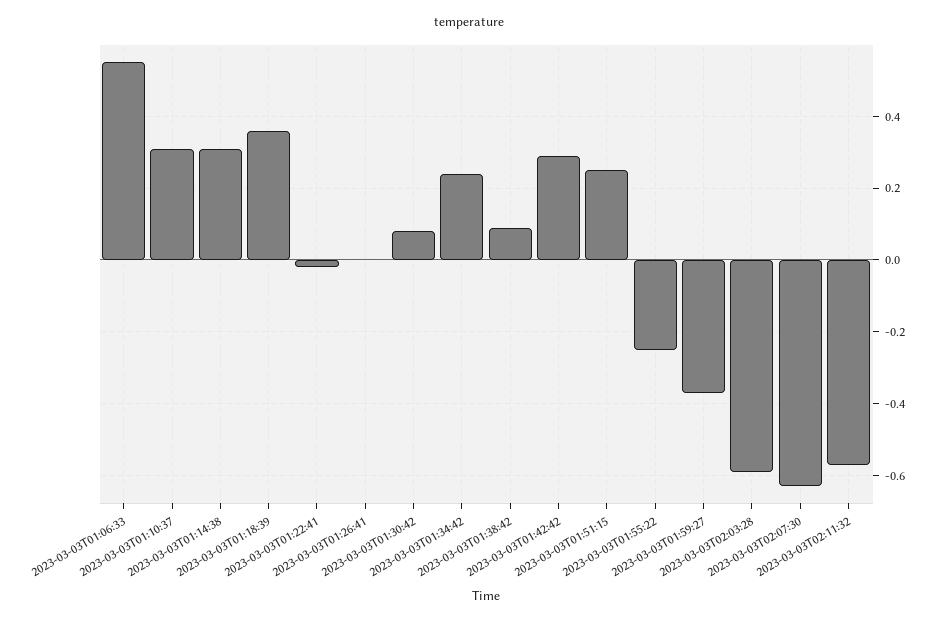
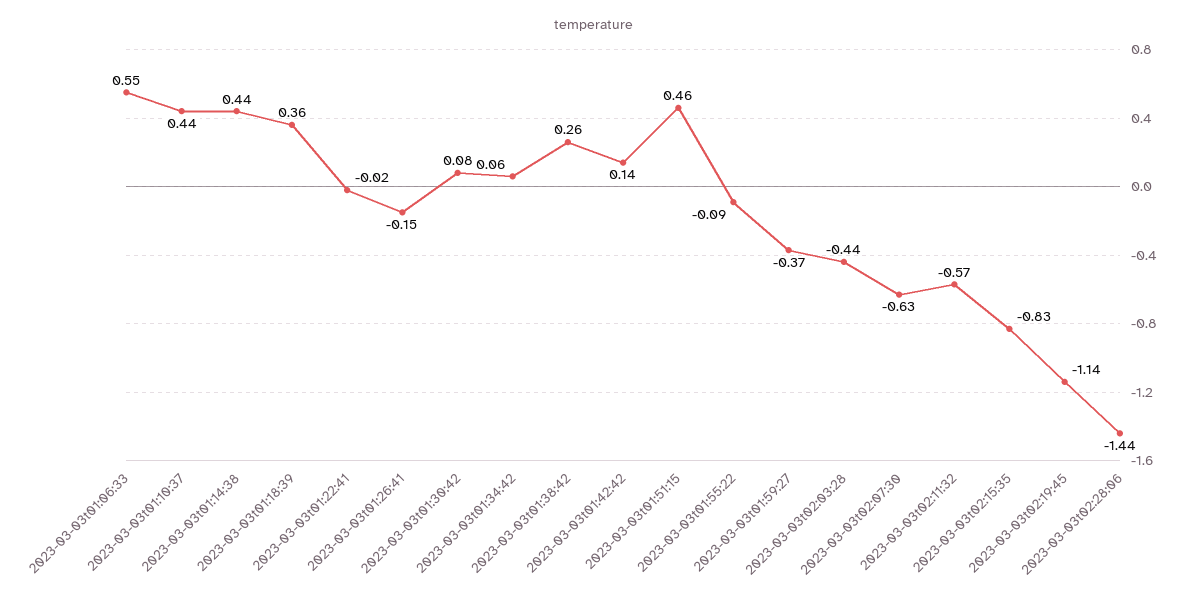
2023-03-03T01:10:37: 0.3 -> 0.44
2023-03-03T01:14:38: 0.3 -> 0.44
2023-03-03T01:26:41: 0 -> -0.15
2023-03-03T01:34:42: 0.25 -> 0.06
2023-03-03T01:38:42: 0.1 -> 0.26
2023-03-03T01:42:42: 0.3 -> 0.14
2023-03-03T01:51:15: 0.25 -> 0.46
2023-03-03T01:55:22: -0.25 -> -0.09
2023-03-03T02:03:28: -0.6 -> -0.44
2023-03-03t02:15:35: none -> -0.83
2023-03-03t02:19:45: none -> -1.14
2023-03-03t02:28:06: none -> -1.44

